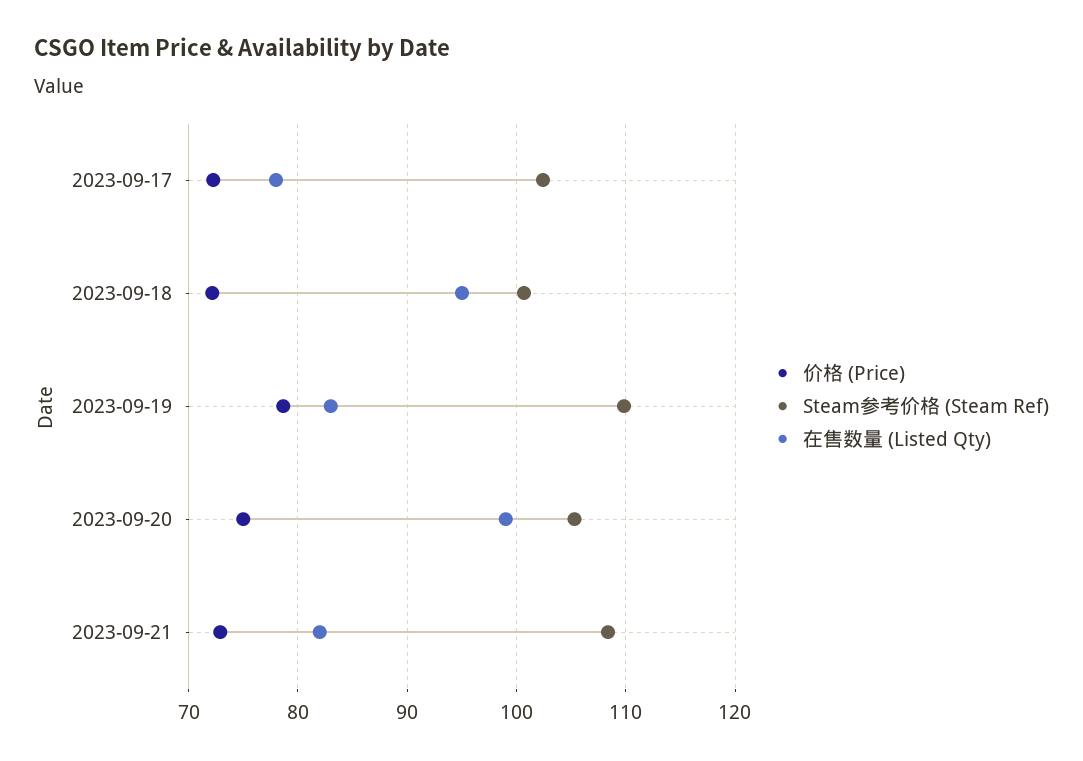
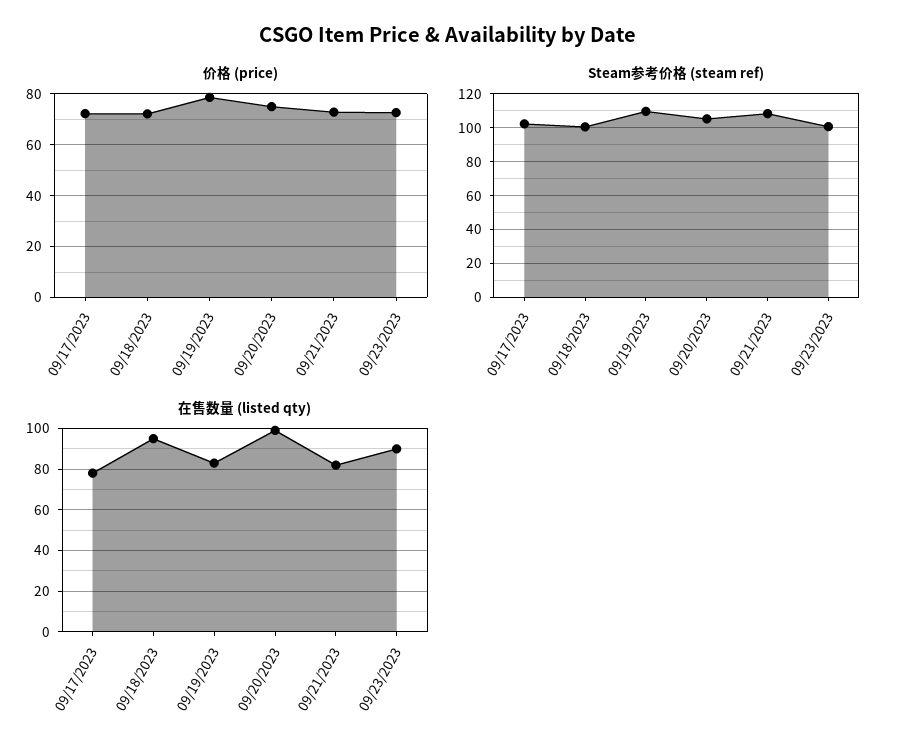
价格 (Price), 09/23/2023: none -> 72.5
Steam参考价格 (Steam Ref), 09/23/2023: none -> 100
在售数量 (Listed Qty), 09/23/2023: none -> 90

